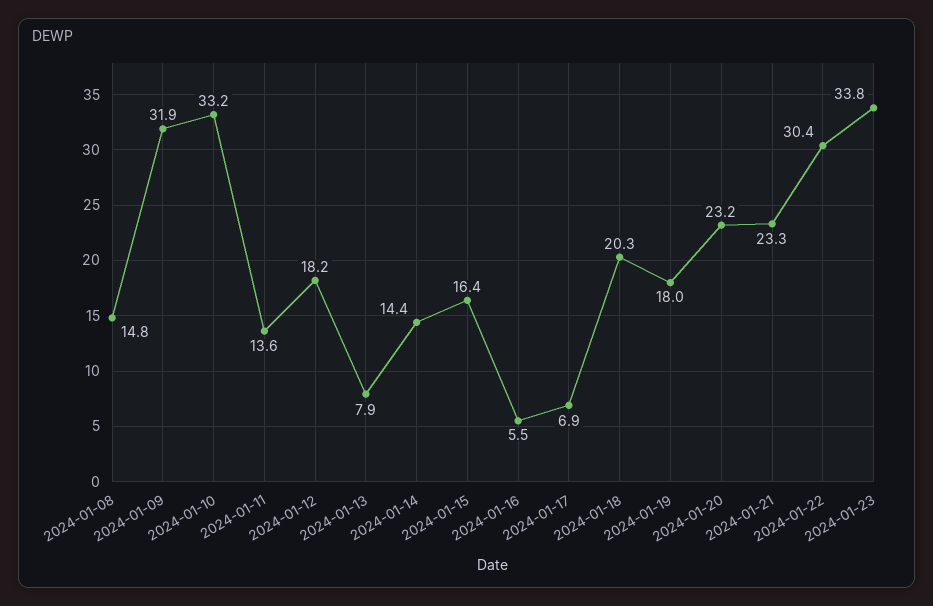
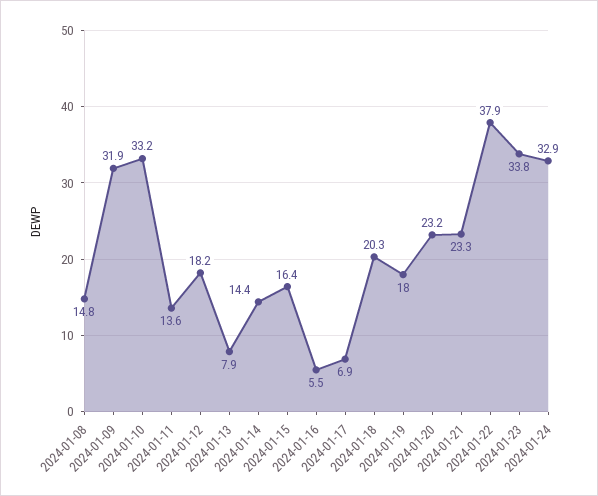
2024-01-22: 30.4 -> 37.9
2024-01-24: none -> 32.9

